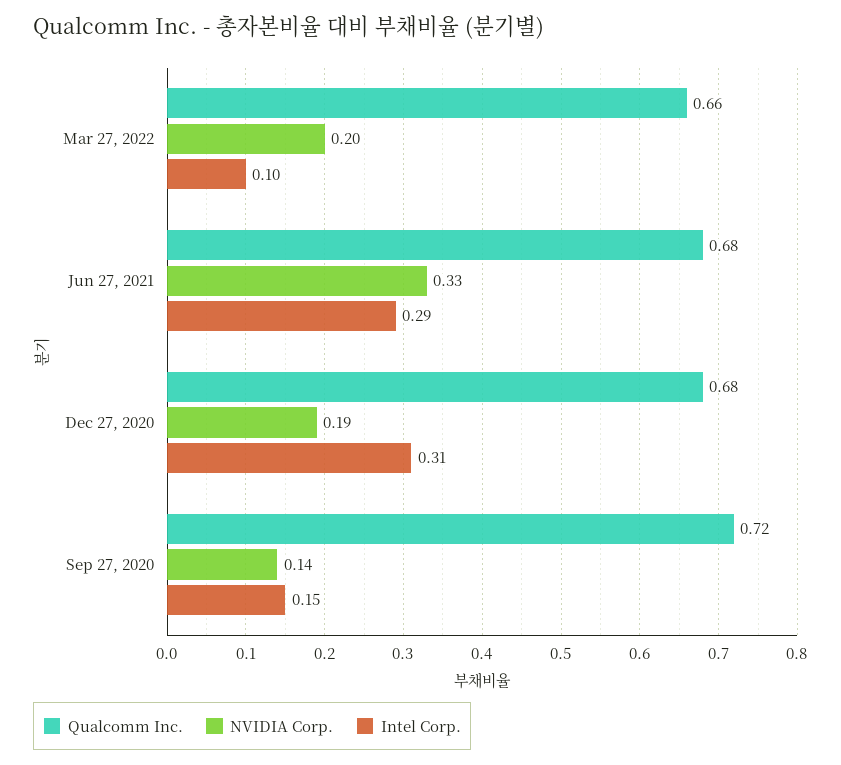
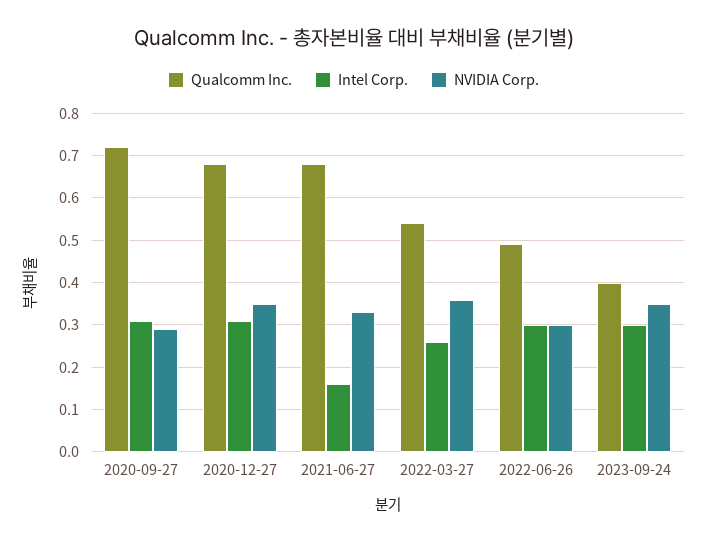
Qualcomm Inc., Mar 27, 2022: 0.66 -> 0.55
NVIDIA Corp., Mar 27, 2022: 0.2 -> 0.35
Intel Corp., Mar 27, 2022: 0.1 -> 0.25
Intel Corp., Jun 27, 2021: 0.29 -> 0.15
NVIDIA Corp., Dec 27, 2020: 0.19 -> 0.35
NVIDIA Corp., Sep 27, 2020: 0.14 -> 0.3
Intel Corp., Sep 27, 2020: 0.15 -> 0.3
Qualcomm Inc., 2022-06-26: none -> 0.5
Intel Corp., 2022-06-26: none -> 0.3
NVIDIA Corp., 2022-06-26: none -> 0.3
Qualcomm Inc., 2023-09-24: none -> 0.4
Intel Corp., 2023-09-24: none -> 0.3
NVIDIA Corp., 2023-09-24: none -> 0.35

